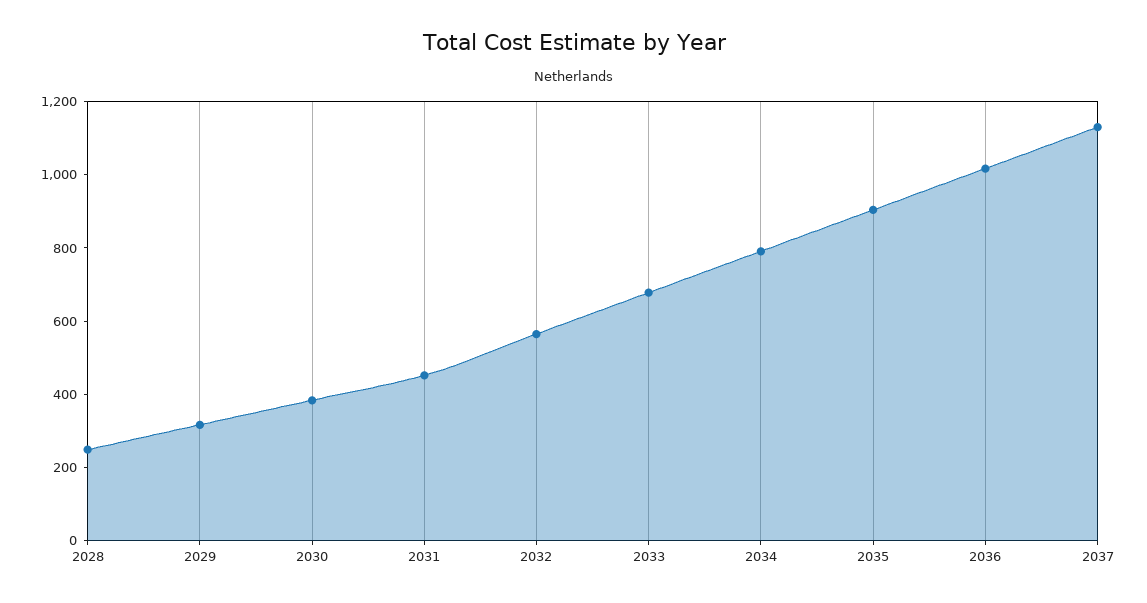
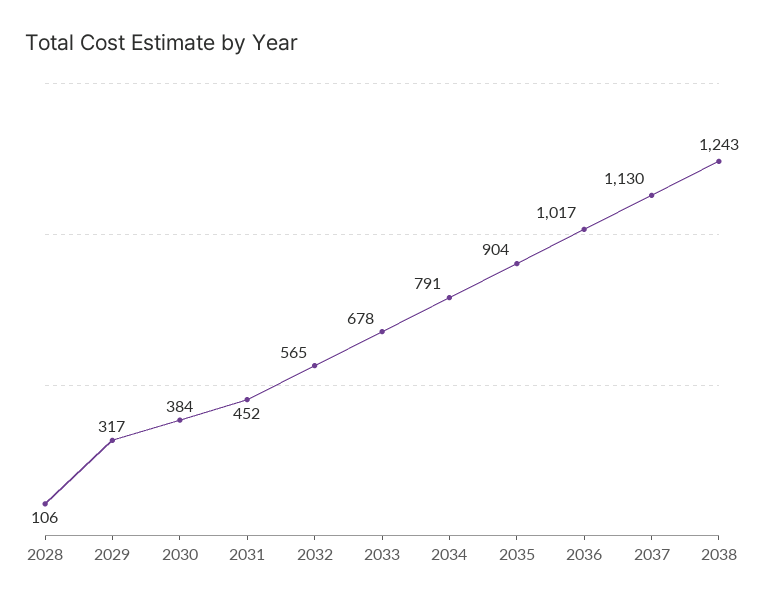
2028: 250 -> 106
2038: none -> 1243

